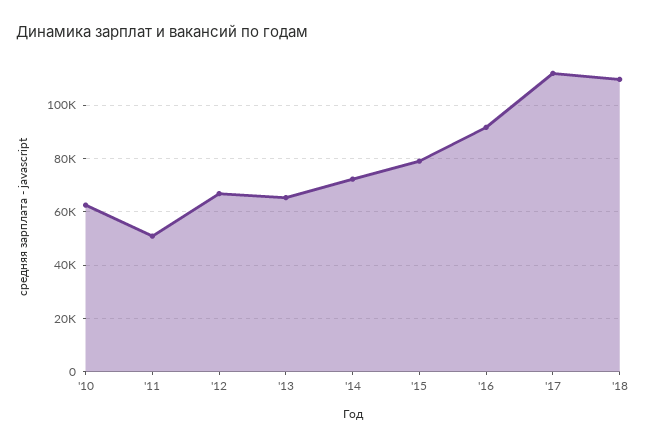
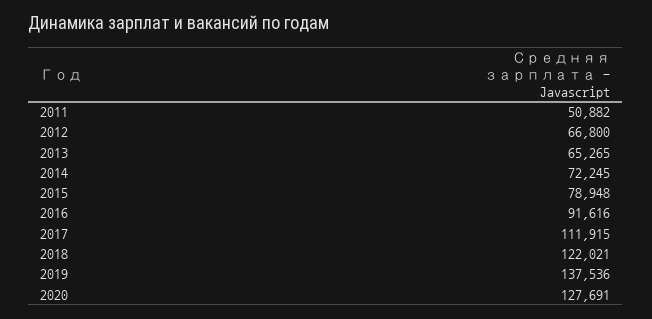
'10: 62500 -> none
'18: 110000 -> 122021
2019: none -> 137536
2020: none -> 127691

